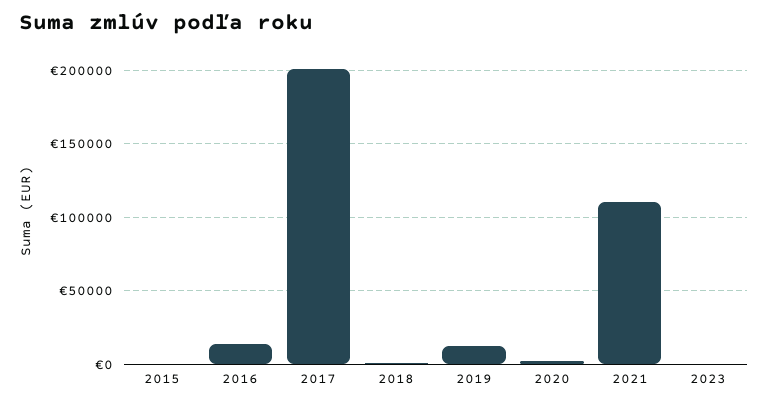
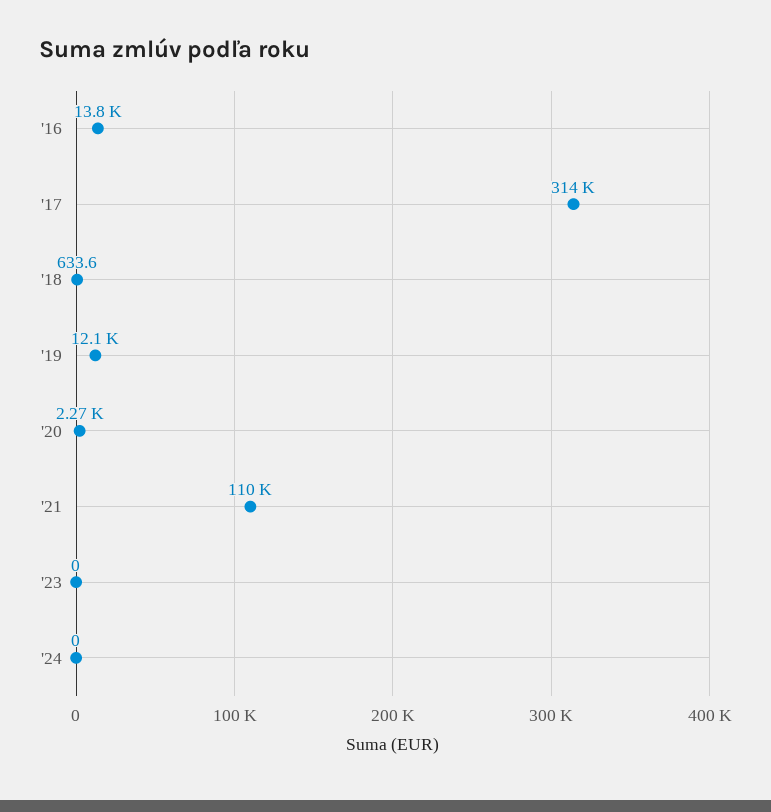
2015: 0 -> none
2017: 200000 -> 314000
'24: none -> 0

